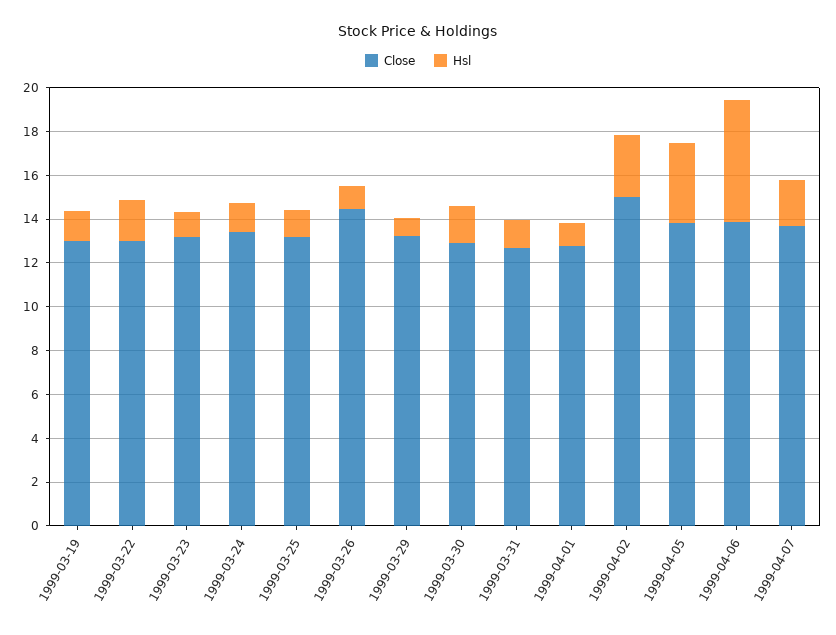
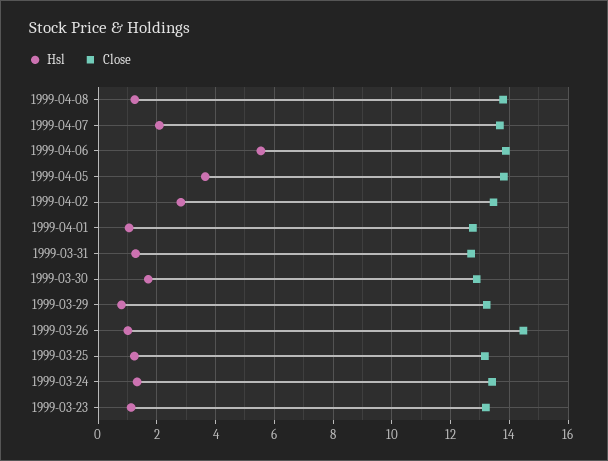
Close, 1999-03-19: 13 -> none
Hsl, 1999-03-19: 1.5 -> none
Close, 1999-03-22: 13 -> none
Hsl, 1999-03-22: 2 -> none
Close, 1999-04-02: 15 -> 13.5
Hsl, 1999-04-08: none -> 1.25
Close, 1999-04-08: none -> 13.75

